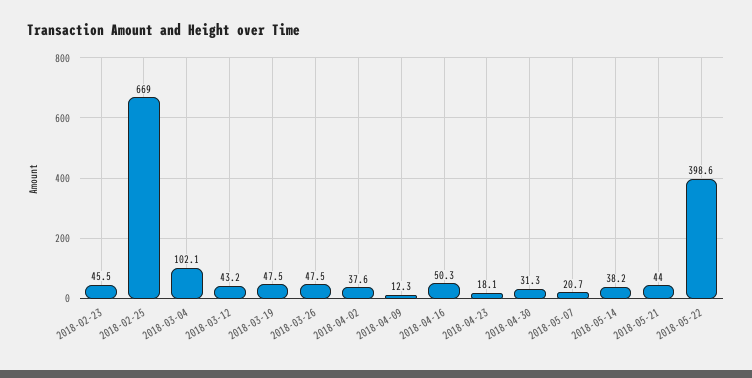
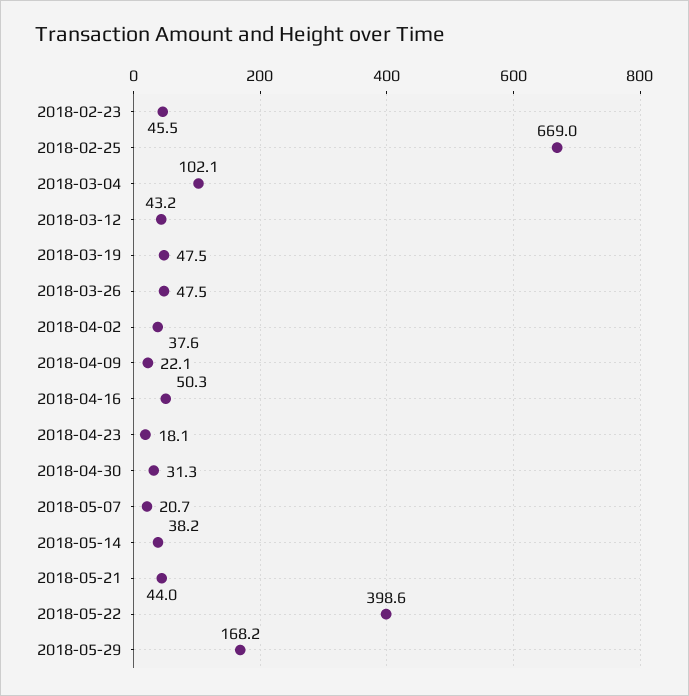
2018-04-09: 12.3 -> 22.1
2018-05-29: none -> 168.2

